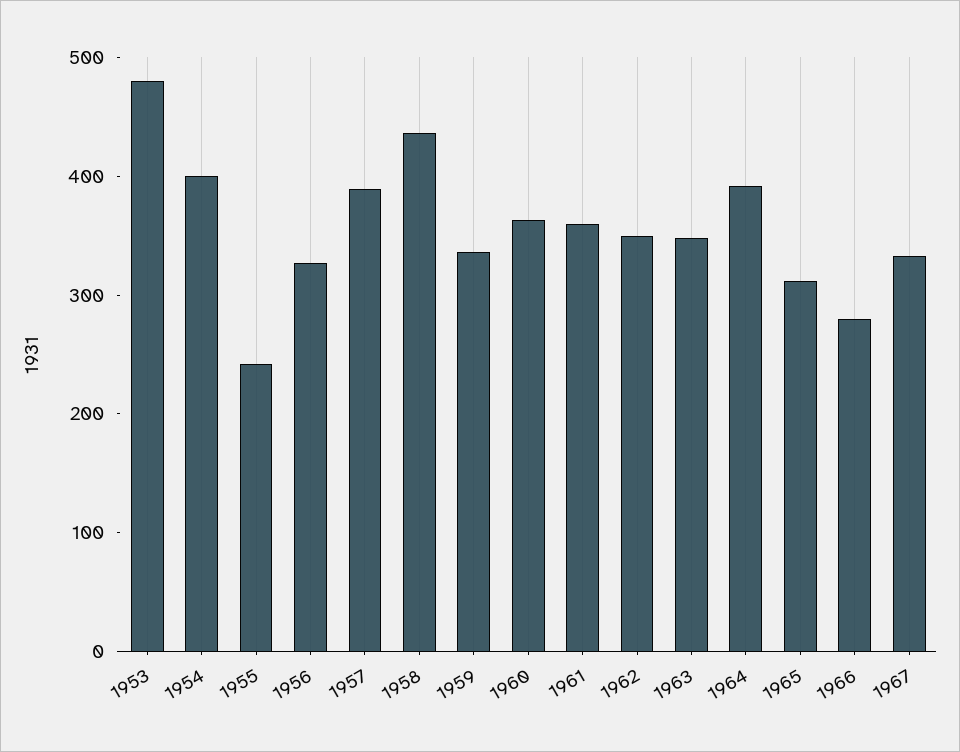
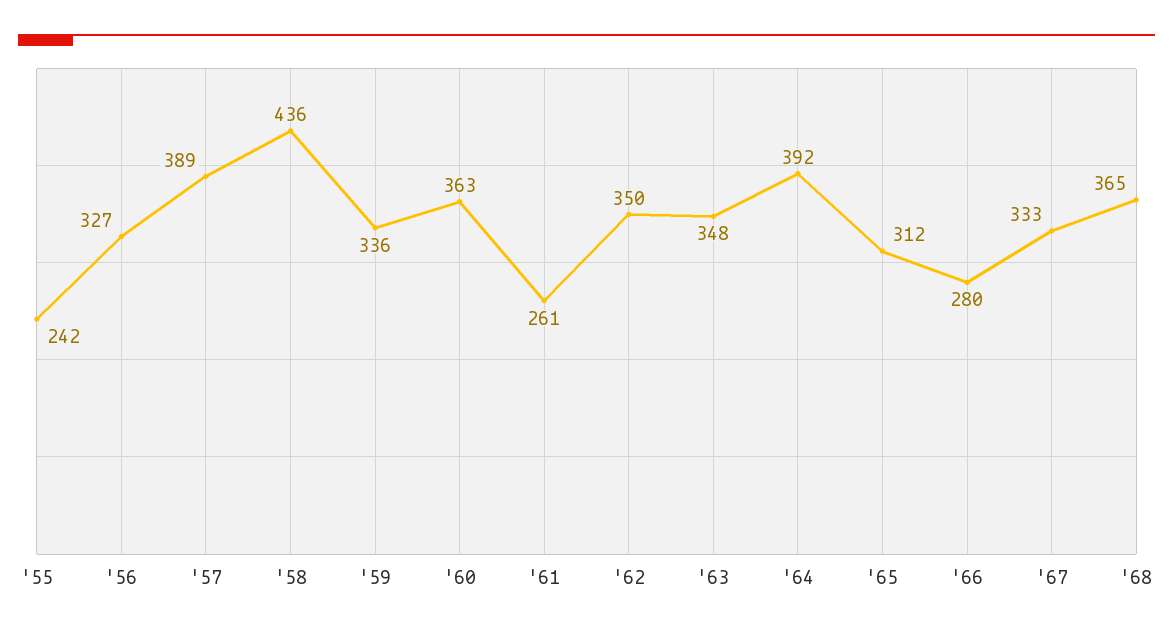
1953: 480 -> none
1954: 400 -> none
1961: 360 -> 261
'68: none -> 365

